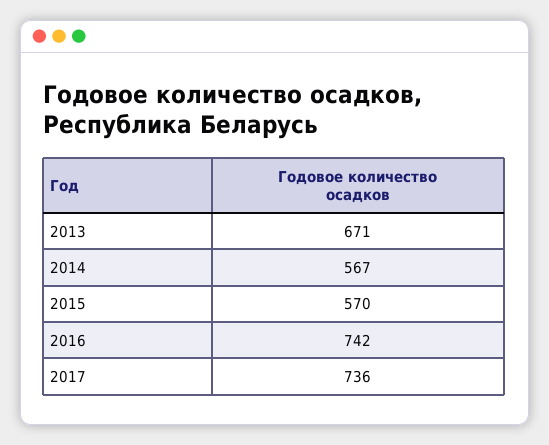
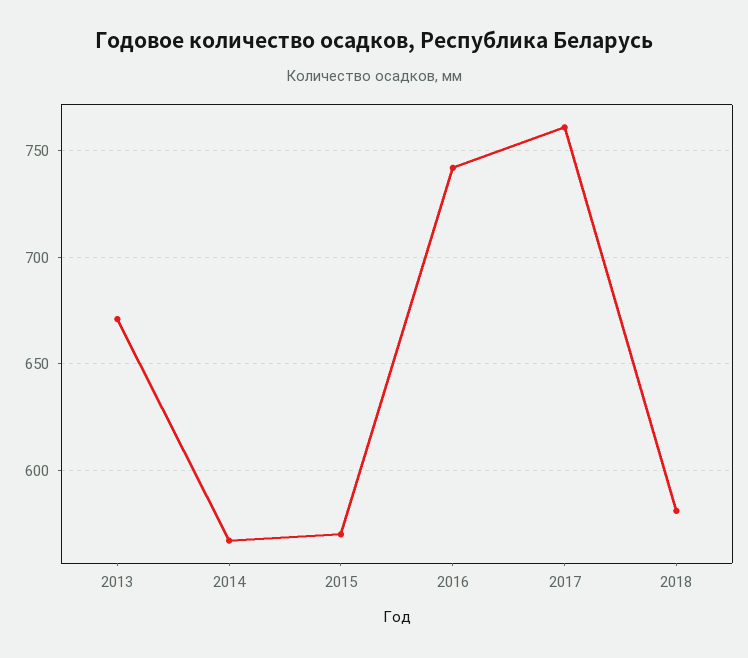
2017: 736 -> 760
2018: none -> 580

